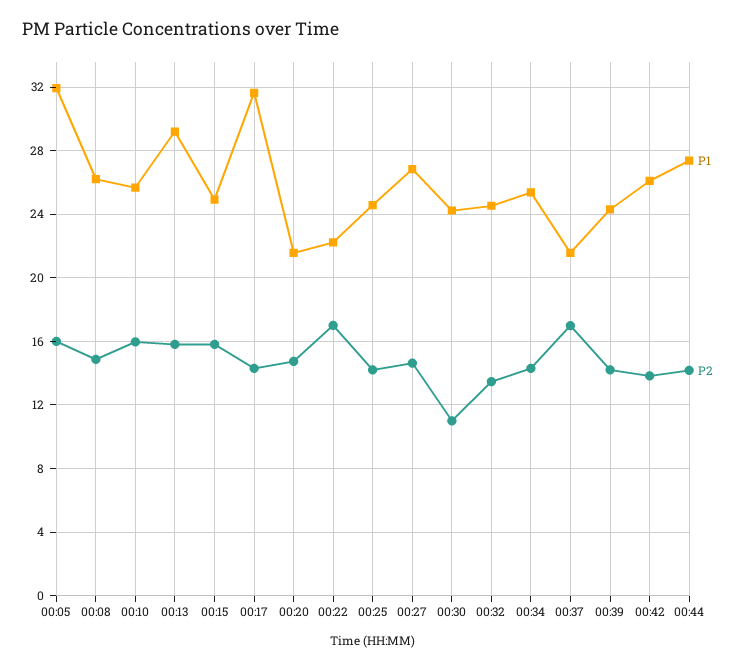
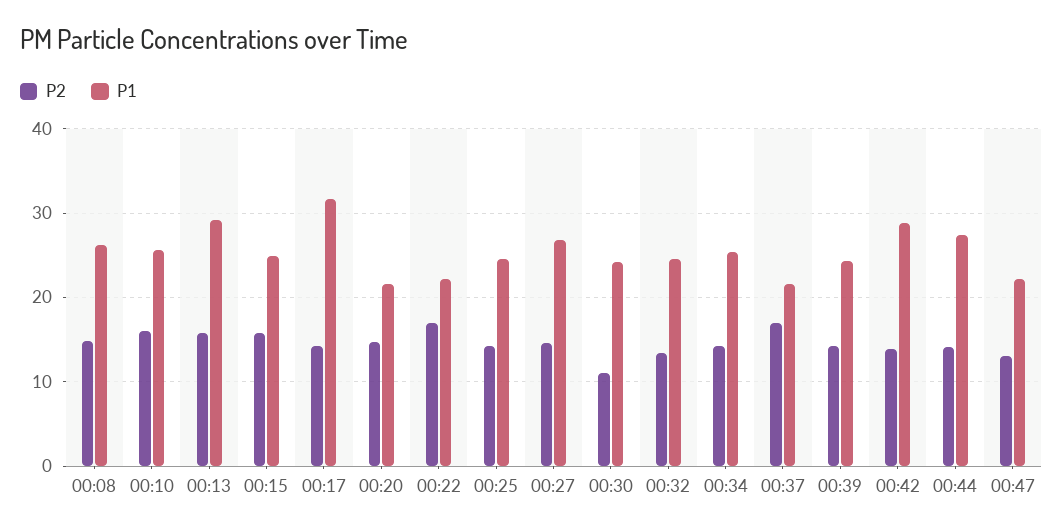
P1, 00:05: 32 -> none
P2, 00:05: 16 -> none
P1, 00:42: 26 -> 29
P2, 00:47: none -> 13
P1, 00:47: none -> 22

